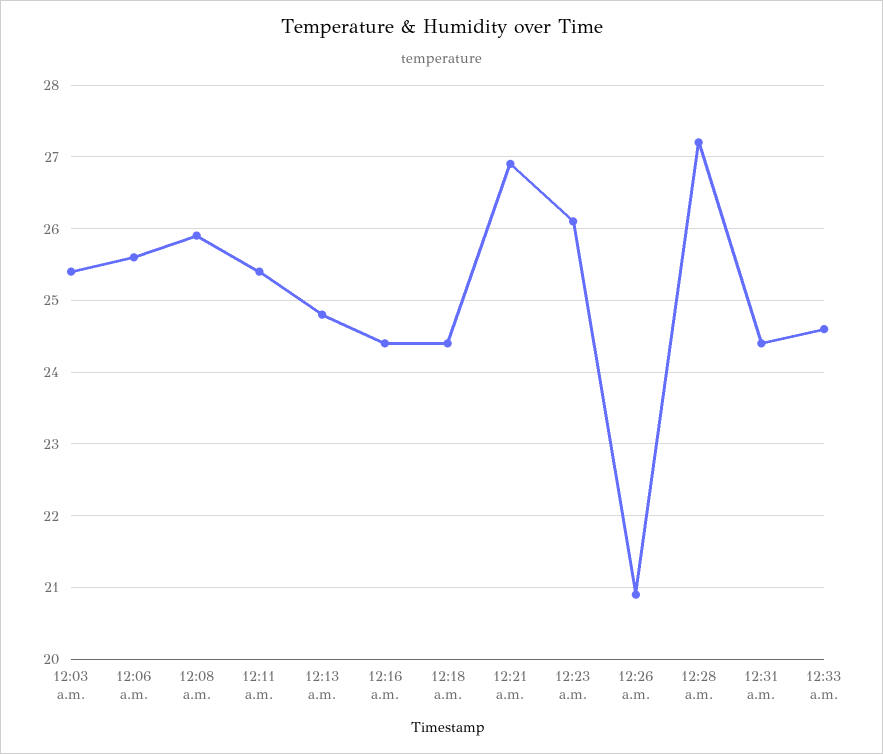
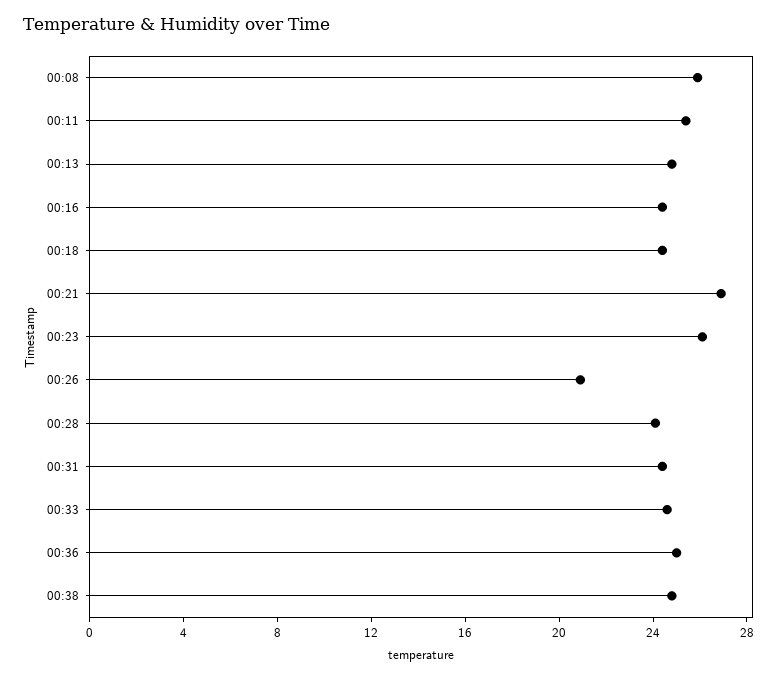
12:03 a.m.: 25.4 -> none
12:06 a.m.: 25.6 -> none
12:28 a.m.: 27.2 -> 24
00:36: none -> 25
00:38: none -> 25

